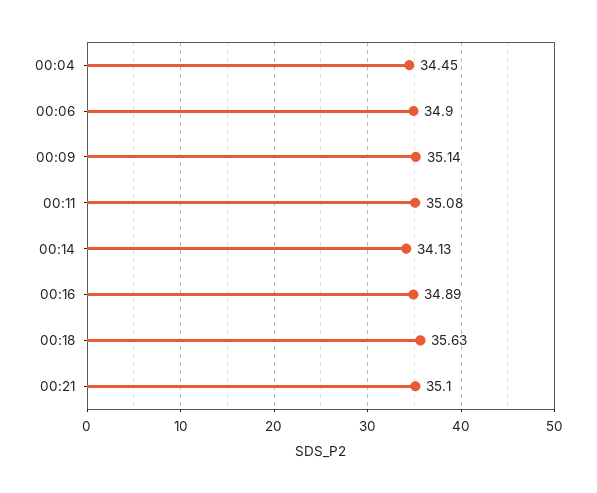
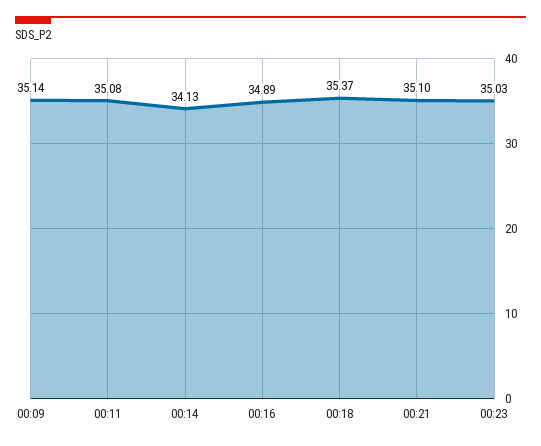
00:04: 34.45 -> none
00:06: 34.9 -> none
00:18: 35.63 -> 35.37
00:23: none -> 35.03

